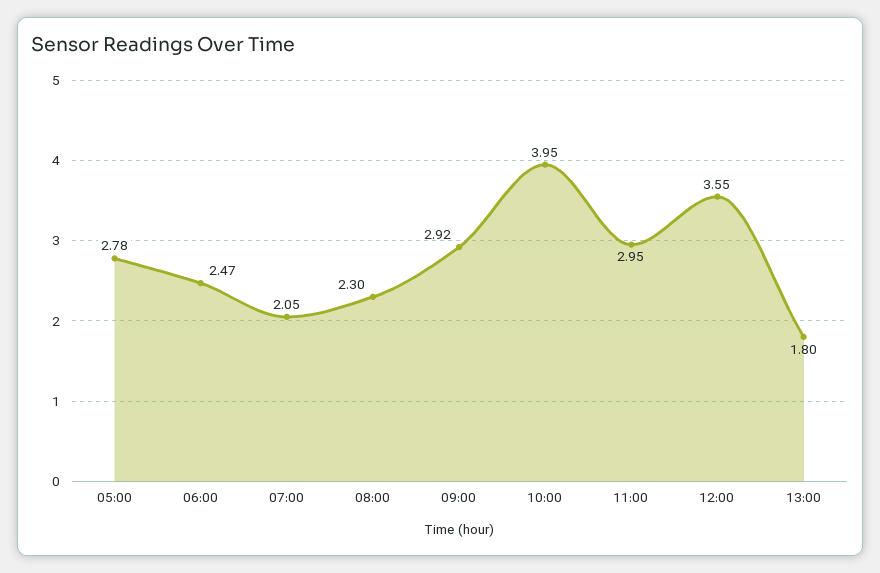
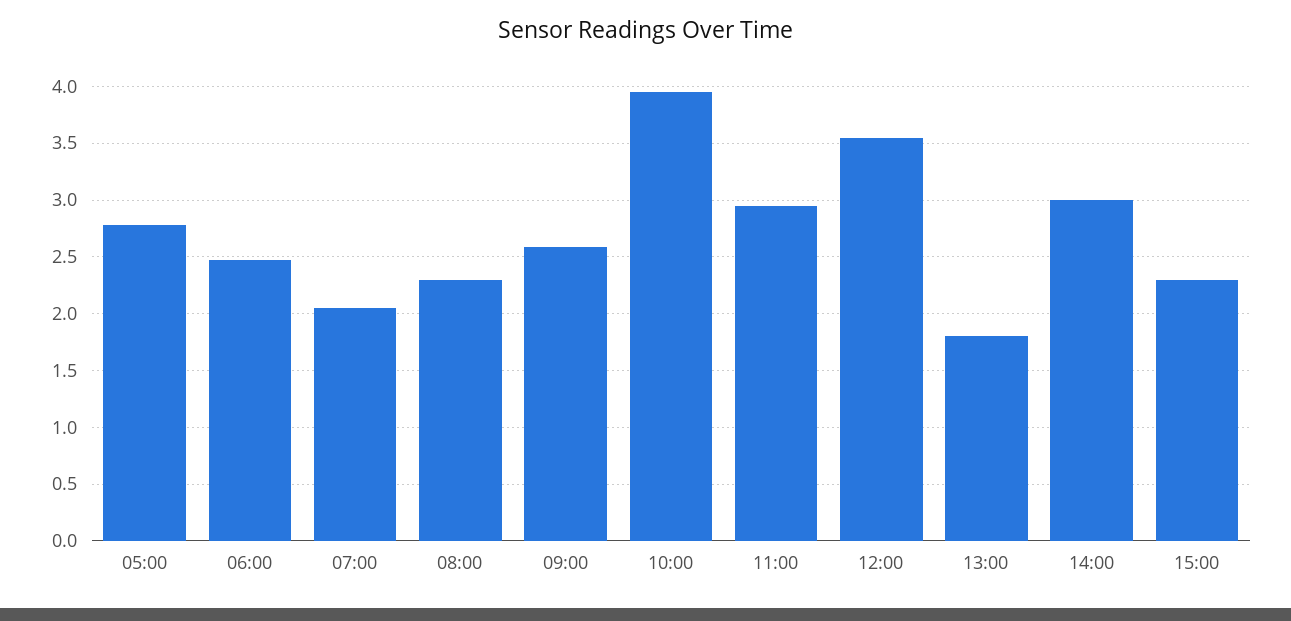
09:00: 2.92 -> 2.6
14:00: none -> 3
15:00: none -> 2.3

